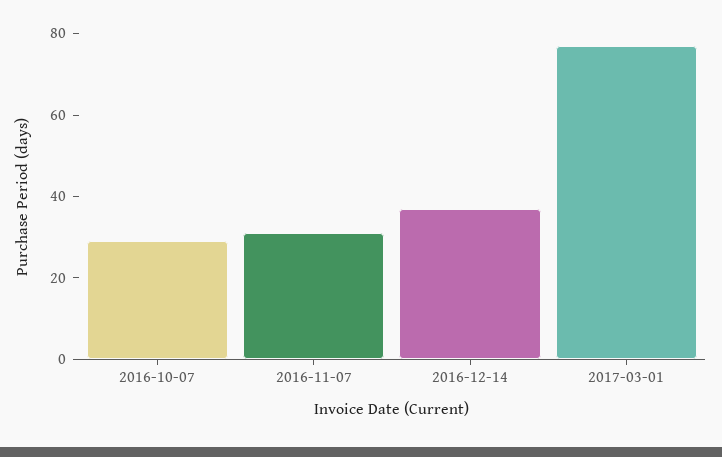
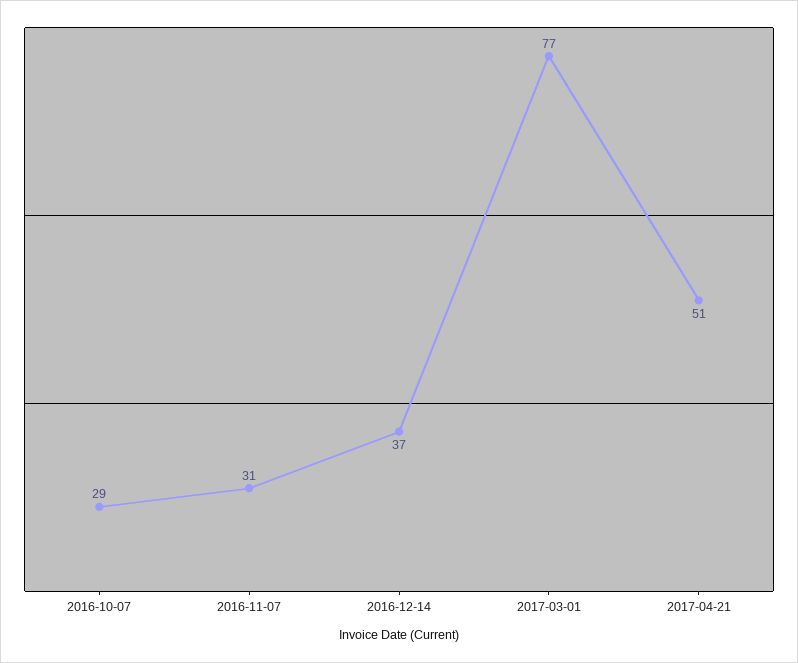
2017-04-21: none -> 51

